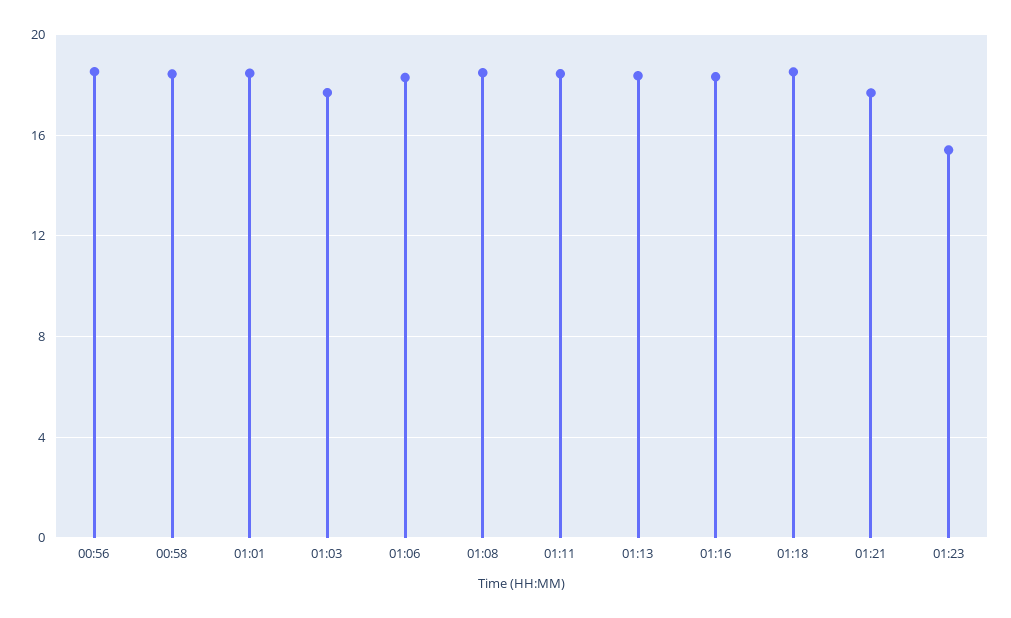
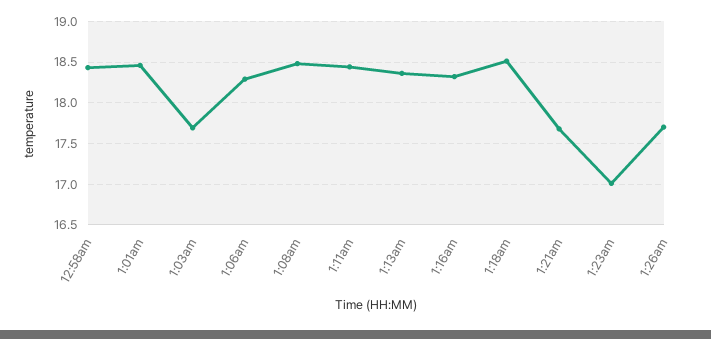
00:56: 18.5 -> none
01:23: 15.5 -> 17
1:26am: none -> 17.7

